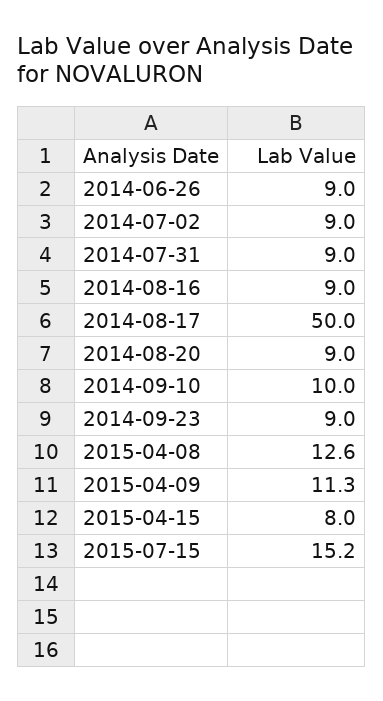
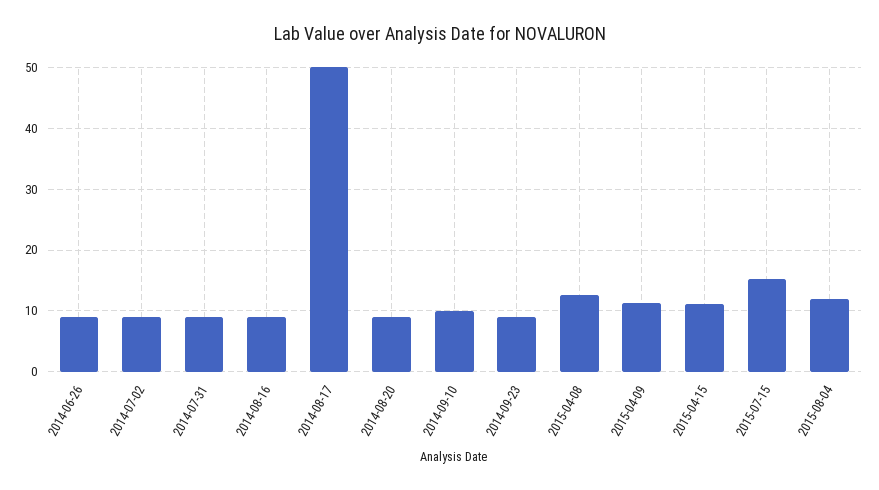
2015-04-15: 8 -> 11
2015-08-04: none -> 12

